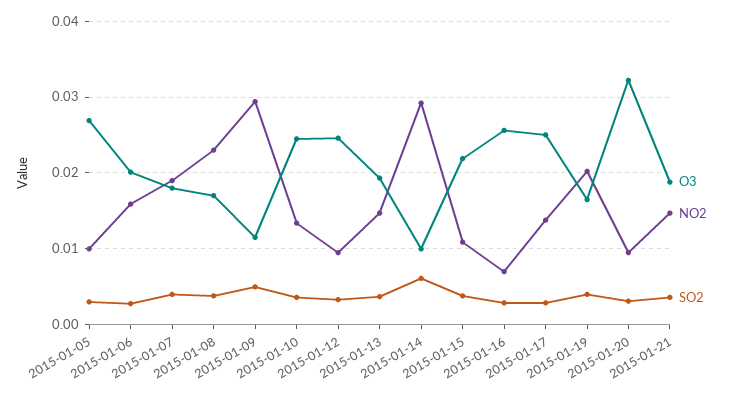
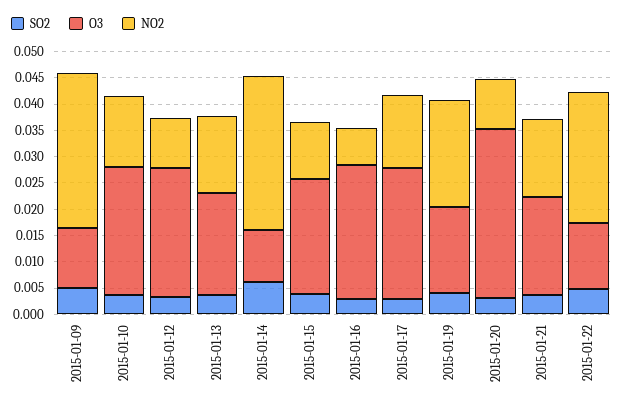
O3, 2015-01-05: 0.027 -> none
NO2, 2015-01-05: 0.01 -> none
SO2, 2015-01-05: 0.003 -> none
O3, 2015-01-06: 0.02 -> none
NO2, 2015-01-06: 0.016 -> none
SO2, 2015-01-06: 0.003 -> none
O3, 2015-01-07: 0.018 -> none
NO2, 2015-01-07: 0.019 -> none
SO2, 2015-01-07: 0.004 -> none
O3, 2015-01-08: 0.017 -> none
NO2, 2015-01-08: 0.023 -> none
SO2, 2015-01-08: 0.004 -> none
SO2, 2015-01-22: none -> 0.005
O3, 2015-01-22: none -> 0.0125
NO2, 2015-01-22: none -> 0.025

